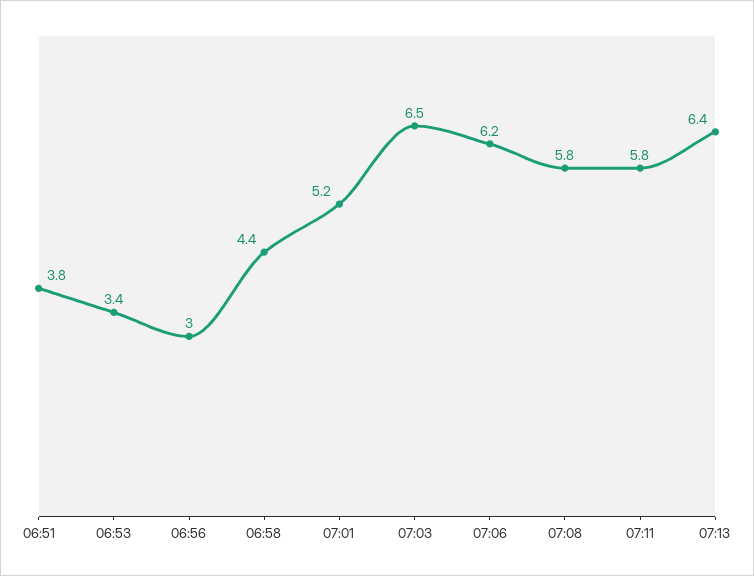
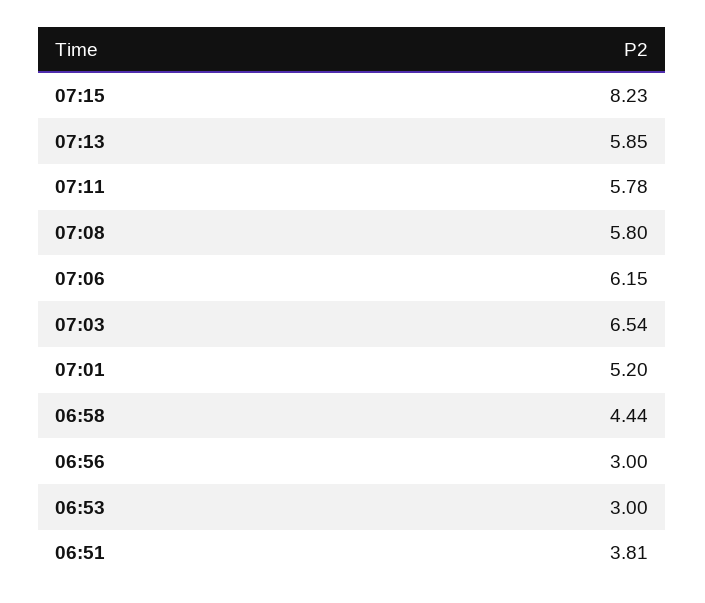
06:53: 3.4 -> 3
07:13: 6.4 -> 5.85
07:15: none -> 8.23

